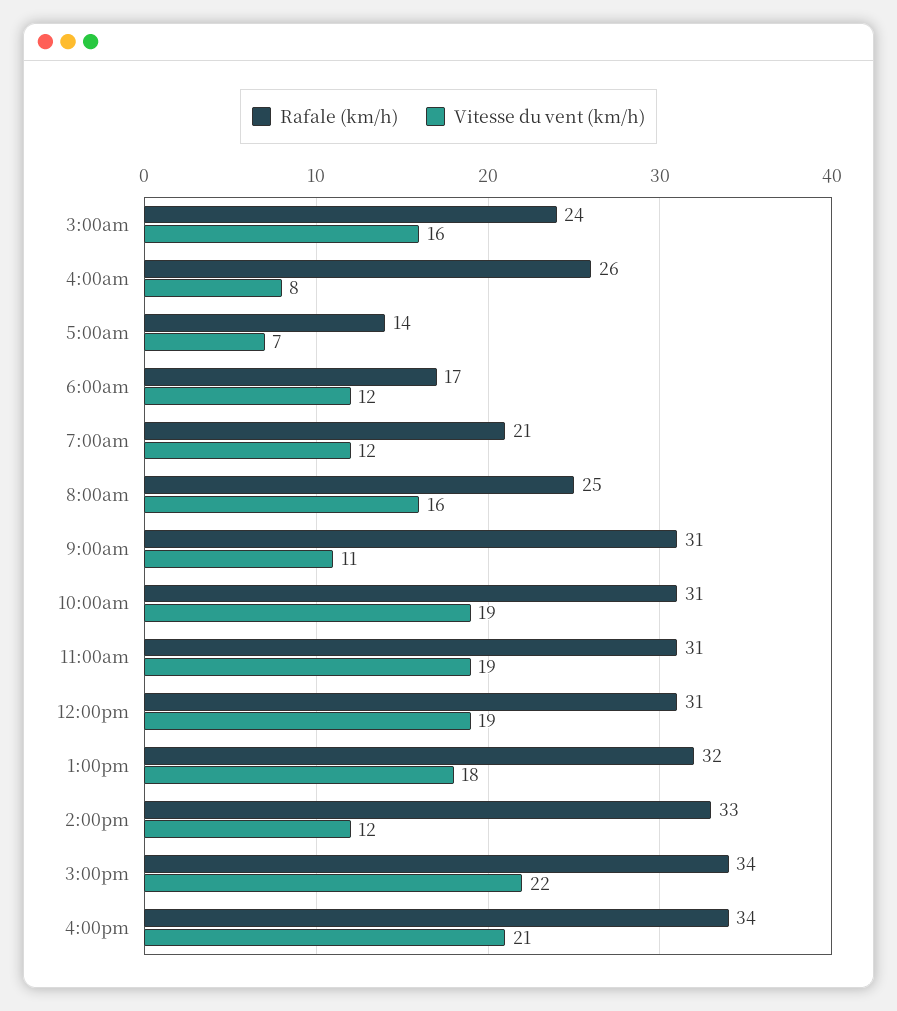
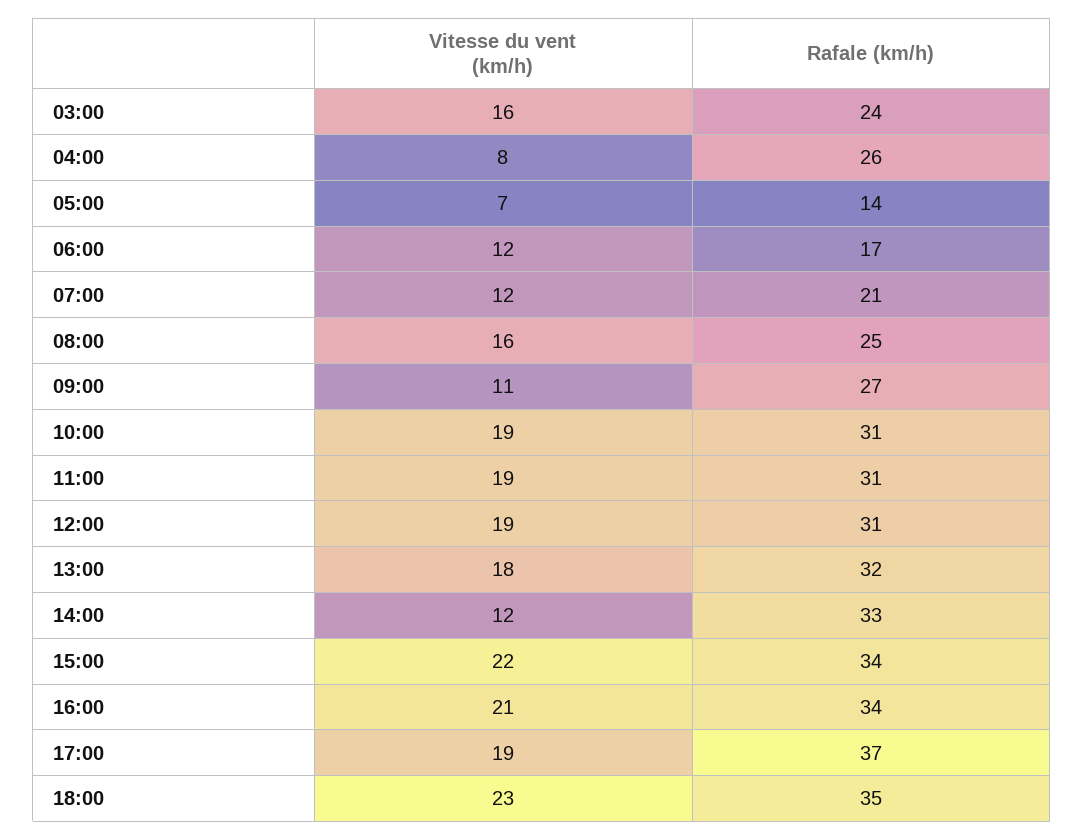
Rafale (km/h), 9:00am: 31 -> 27
Vitesse du vent (km/h), 17:00: none -> 19
Rafale (km/h), 17:00: none -> 37
Vitesse du vent (km/h), 18:00: none -> 23
Rafale (km/h), 18:00: none -> 35

